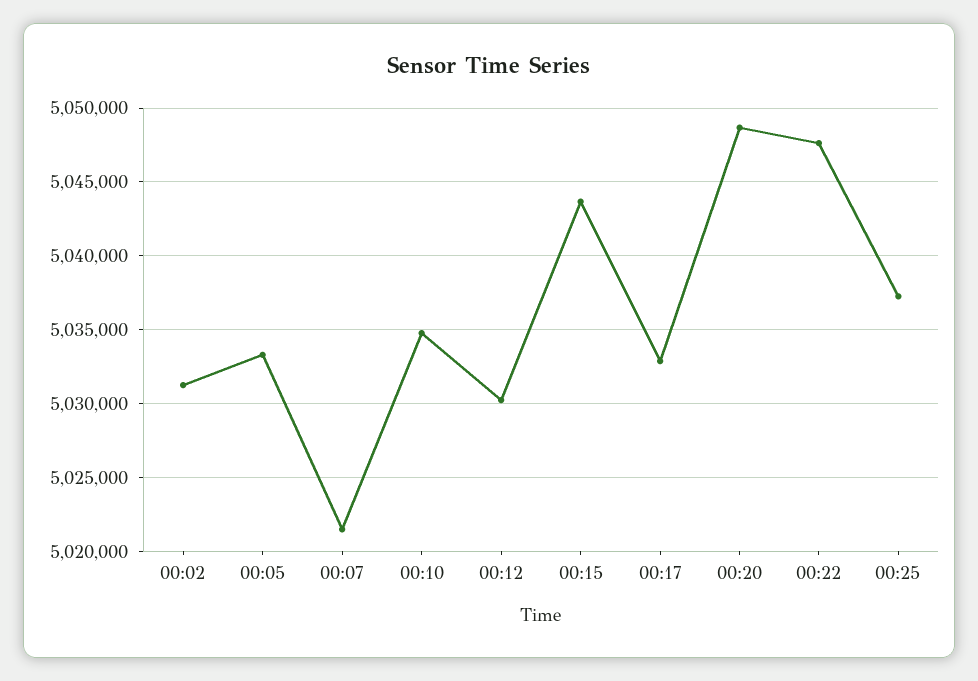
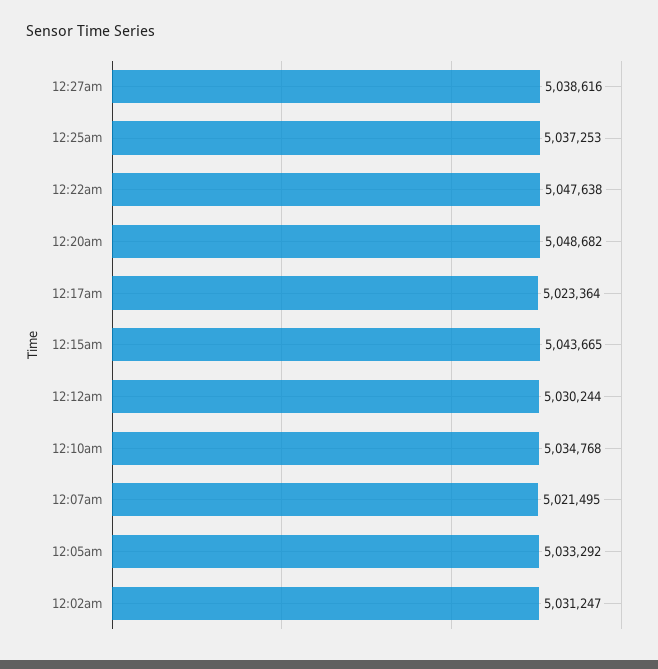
00:17: 5033000 -> 5023364
12:27am: none -> 5038616

